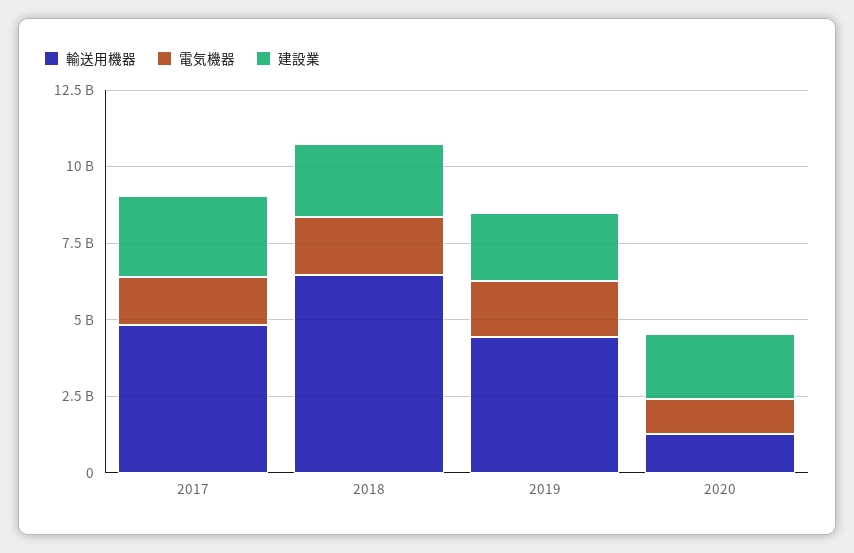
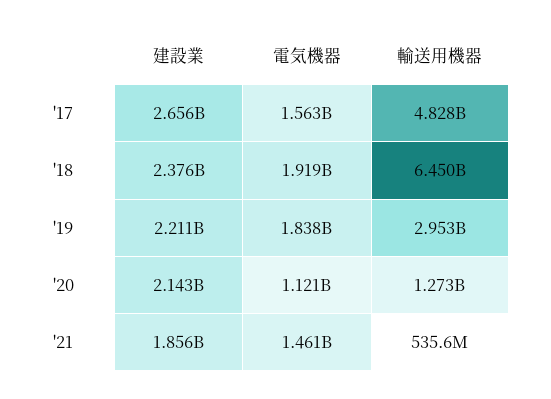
輸送用機器, 2019: 4500000000 -> 2953000000
建設業, '21: none -> 1856000000
電気機器, '21: none -> 1461000000
輸送用機器, '21: none -> 535600000

